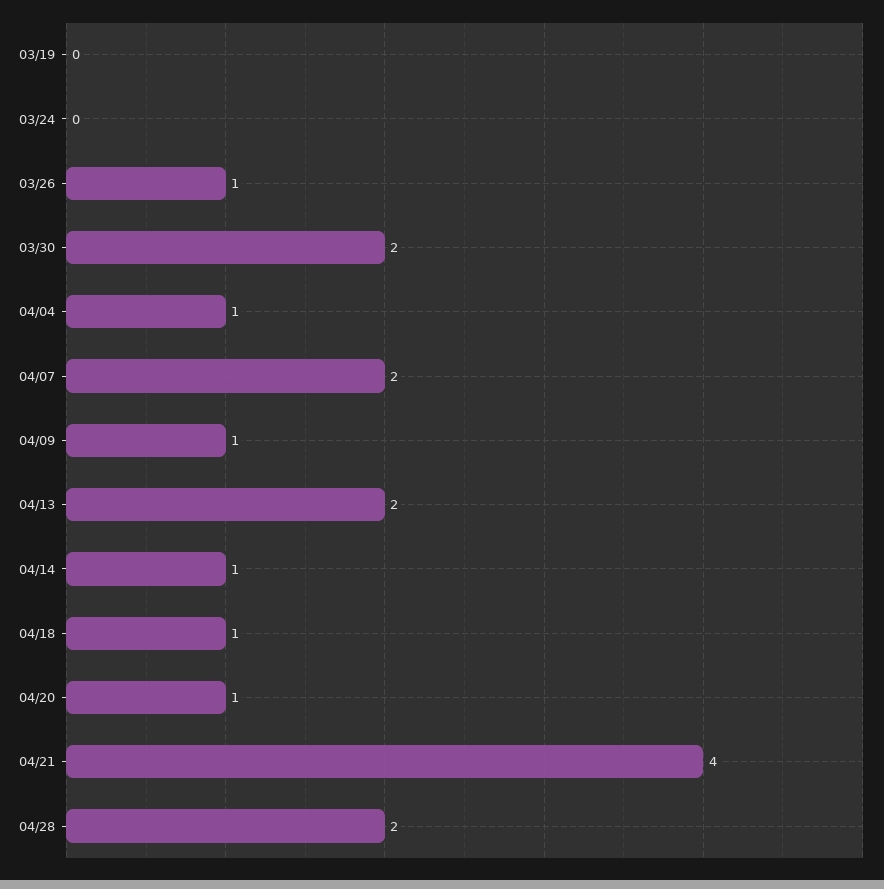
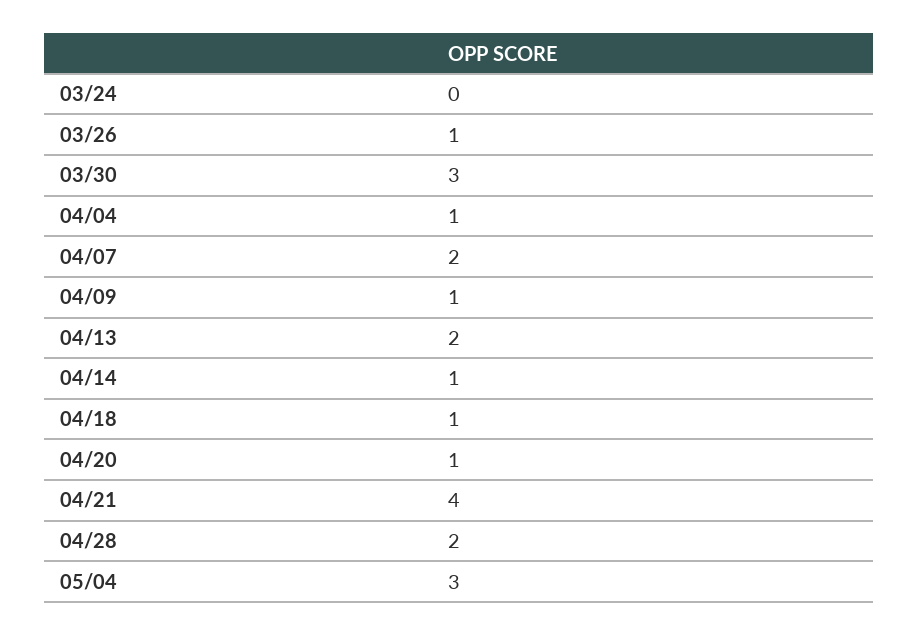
03/19: 0 -> none
03/30: 2 -> 3
05/04: none -> 3

